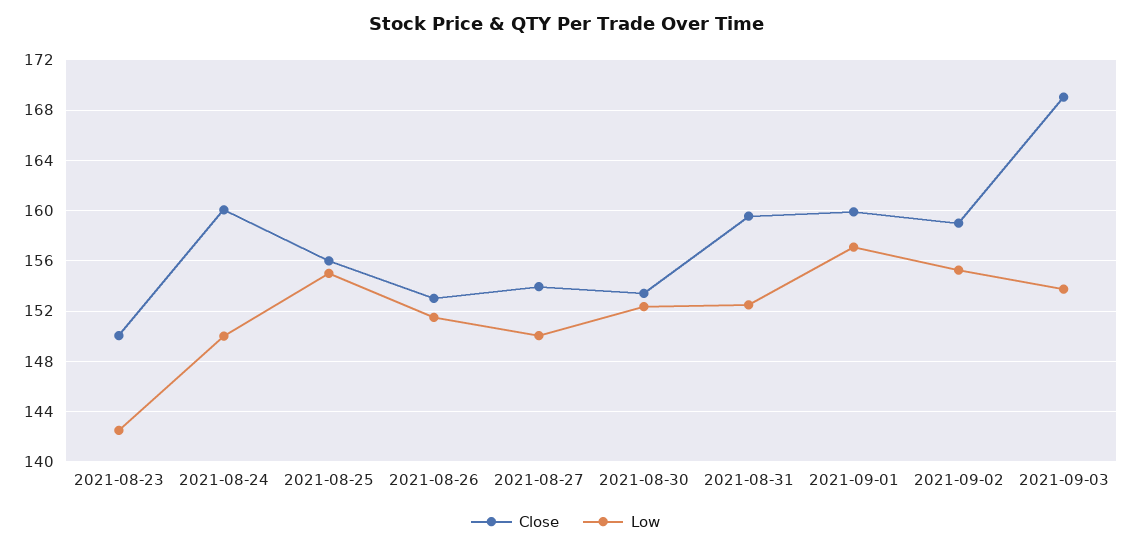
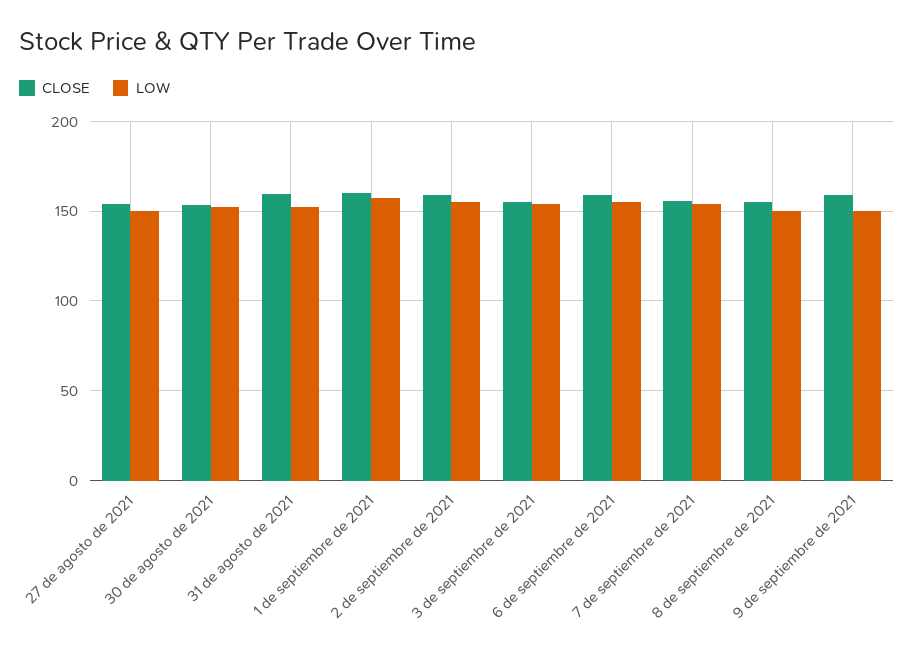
Close, 2021-08-23: 150 -> none
Low, 2021-08-23: 142.5 -> none
Close, 2021-08-24: 160 -> none
Low, 2021-08-24: 150 -> none
Close, 2021-08-25: 156 -> none
Low, 2021-08-25: 155 -> none
Close, 2021-08-26: 153 -> none
Low, 2021-08-26: 151.5 -> none
Close, 2021-09-03: 169 -> 155
Close, 6 de septiembre de 2021: none -> 160
Low, 6 de septiembre de 2021: none -> 155
Close, 7 de septiembre de 2021: none -> 155
Low, 7 de septiembre de 2021: none -> 155
Close, 8 de septiembre de 2021: none -> 155
Low, 8 de septiembre de 2021: none -> 150
Close, 9 de septiembre de 2021: none -> 160
Low, 9 de septiembre de 2021: none -> 150

